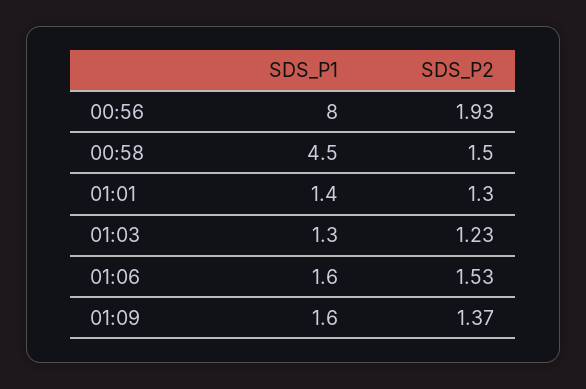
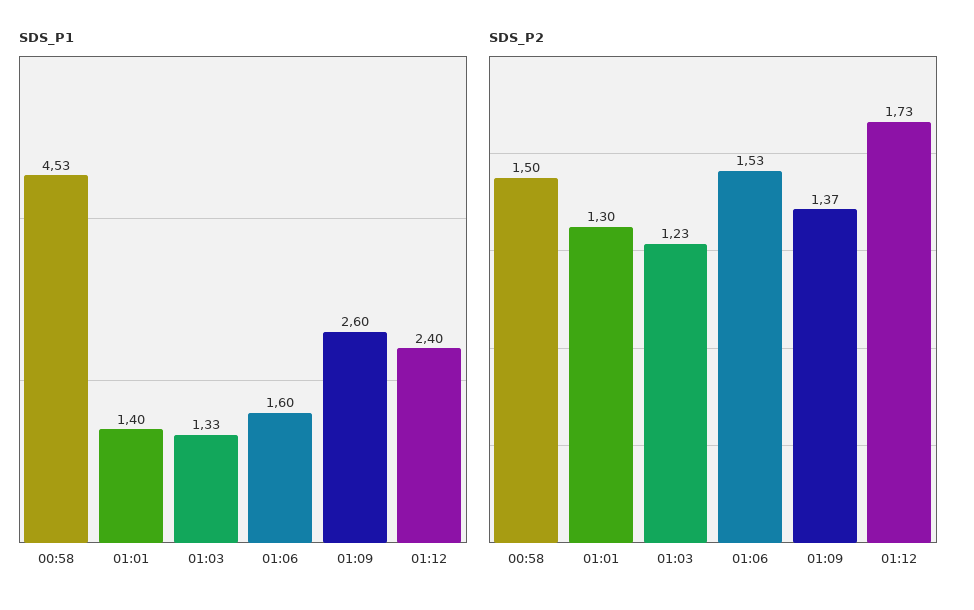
SDS_P1, 00:56: 8 -> none
SDS_P2, 00:56: 1.93 -> none
SDS_P1, 01:09: 1.6 -> 2.6
SDS_P1, 01:12: none -> 2.4
SDS_P2, 01:12: none -> 1.73

